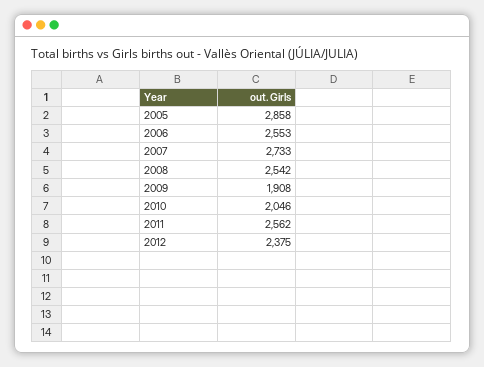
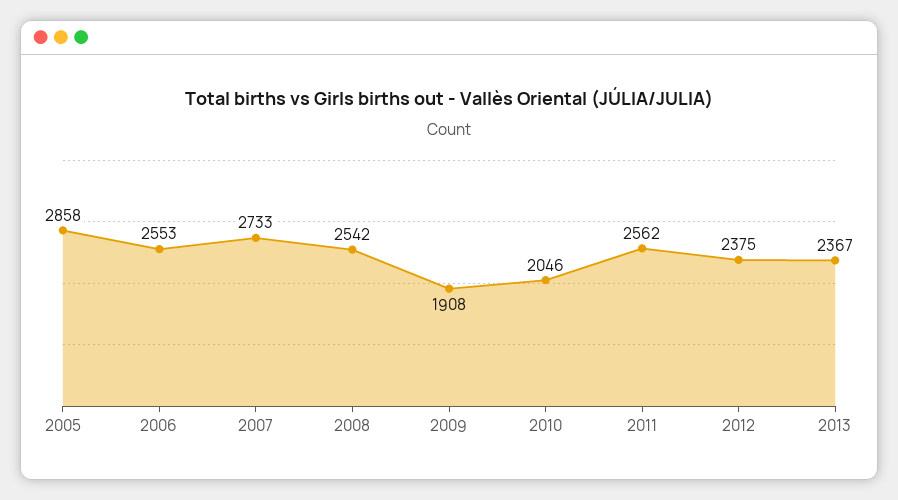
2013: none -> 2367

